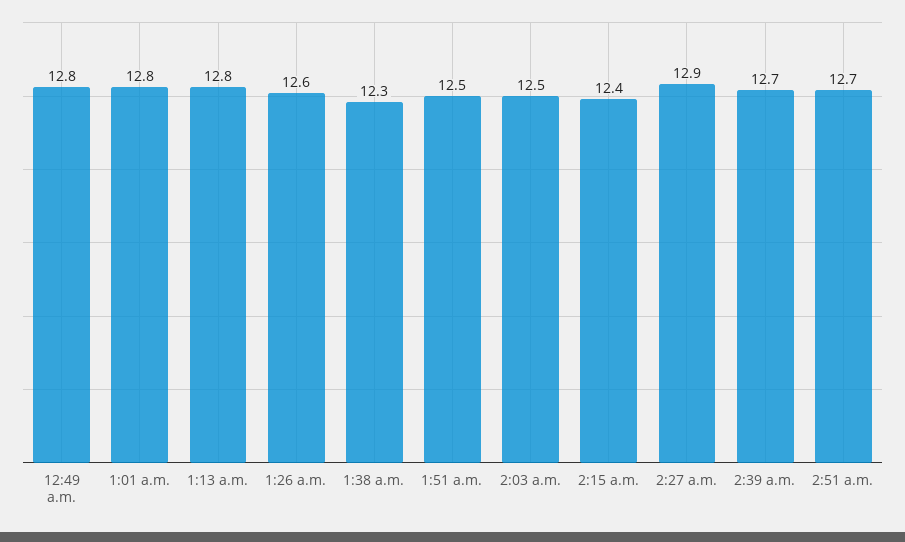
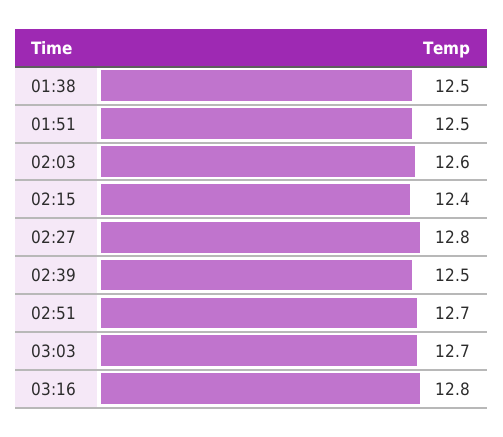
12:49 a.m.: 12.8 -> none
1:01 a.m.: 12.8 -> none
1:13 a.m.: 12.8 -> none
1:26 a.m.: 12.6 -> none
1:38 a.m.: 12.3 -> 12.5
2:03 a.m.: 12.5 -> 12.6
2:27 a.m.: 12.9 -> 12.8
2:39 a.m.: 12.7 -> 12.5
03:03: none -> 12.7
03:16: none -> 12.8

